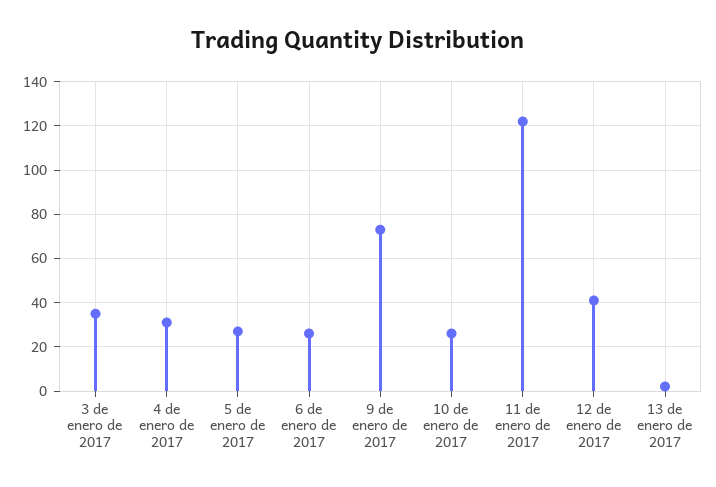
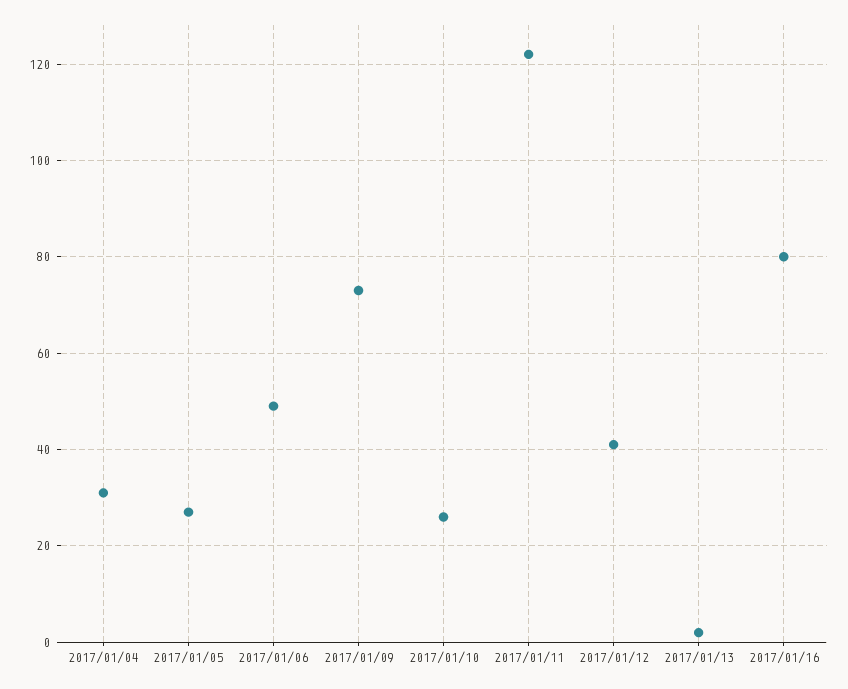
3 de enero de 2017: 35 -> none
6 de enero de 2017: 25 -> 50
2017/01/16: none -> 80

